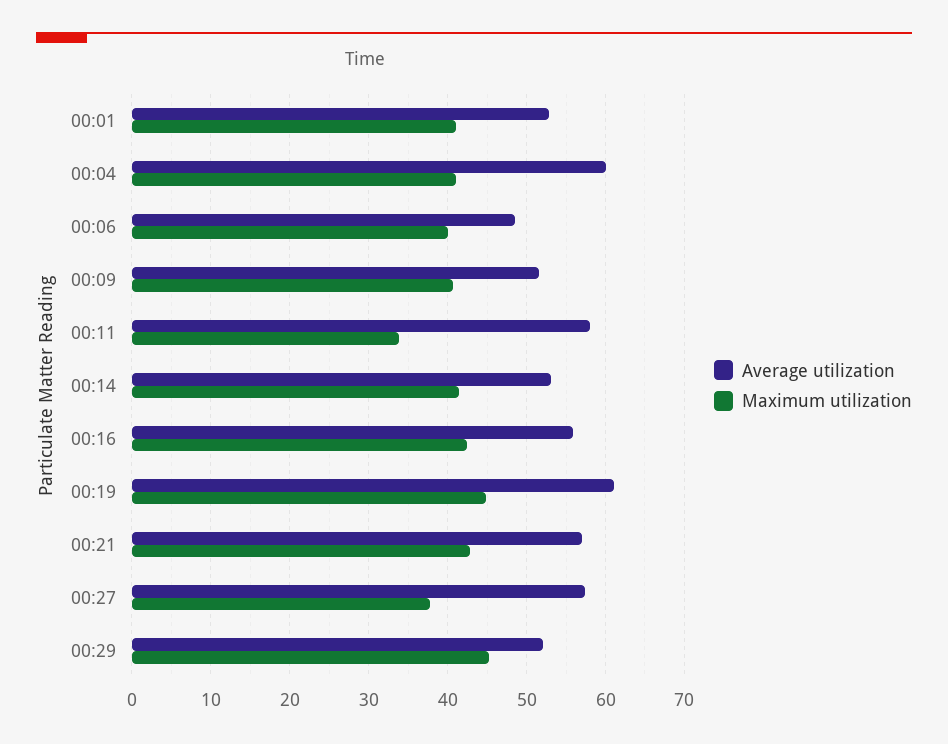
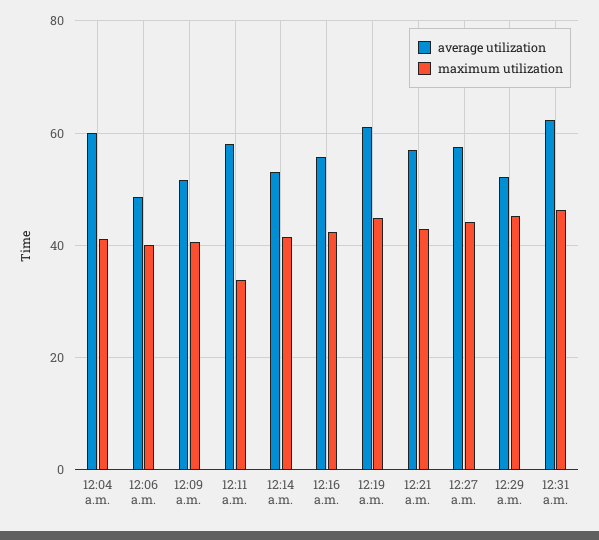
Average utilization, 00:01: 53 -> none
Maximum utilization, 00:01: 41 -> none
Maximum utilization, 00:27: 38 -> 44
Average utilization, 12:31 a.m.: none -> 62
Maximum utilization, 12:31 a.m.: none -> 46

